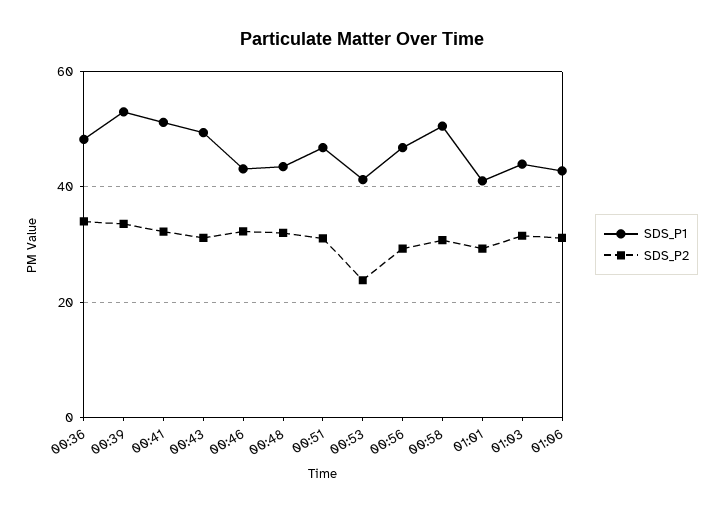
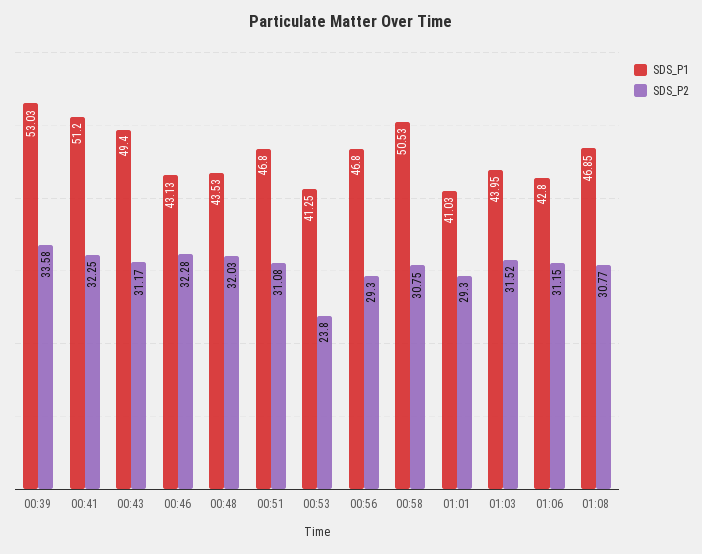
SDS_P1, 00:36: 48 -> none
SDS_P2, 00:36: 34 -> none
SDS_P1, 01:08: none -> 46.85
SDS_P2, 01:08: none -> 30.77

